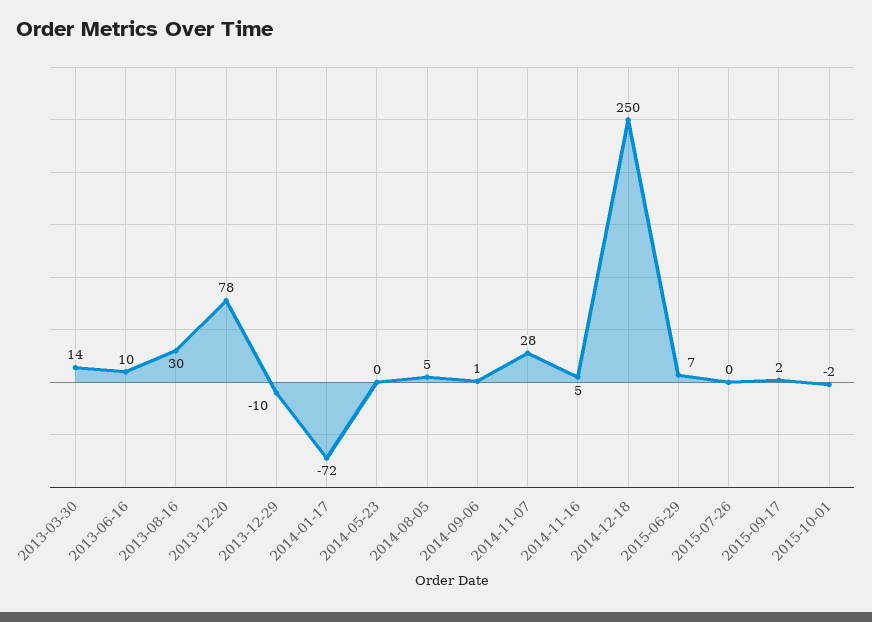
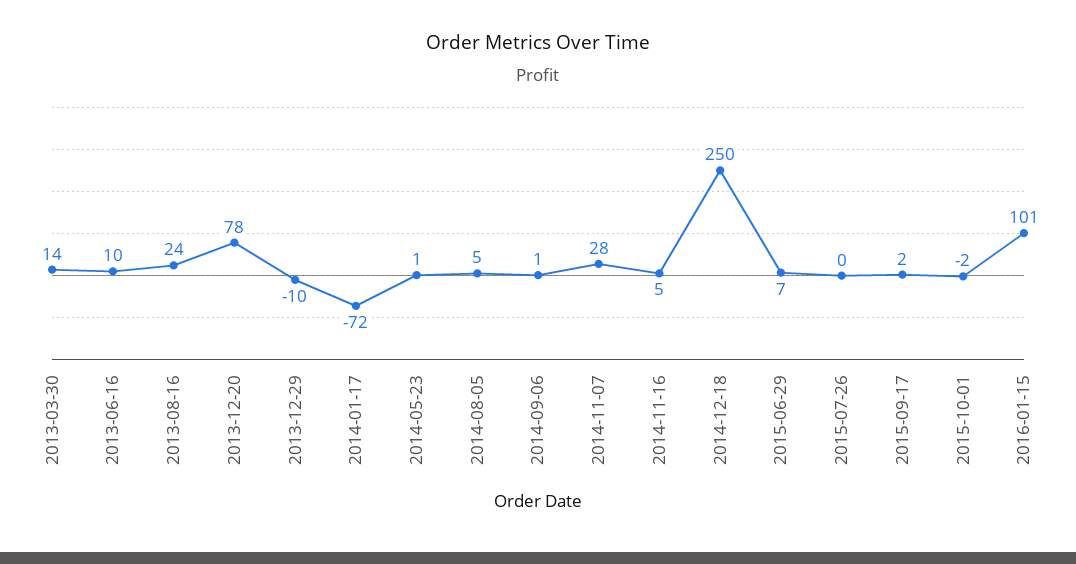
2013-08-16: 30 -> 24
2014-05-23: 0 -> 1
2016-01-15: none -> 101

